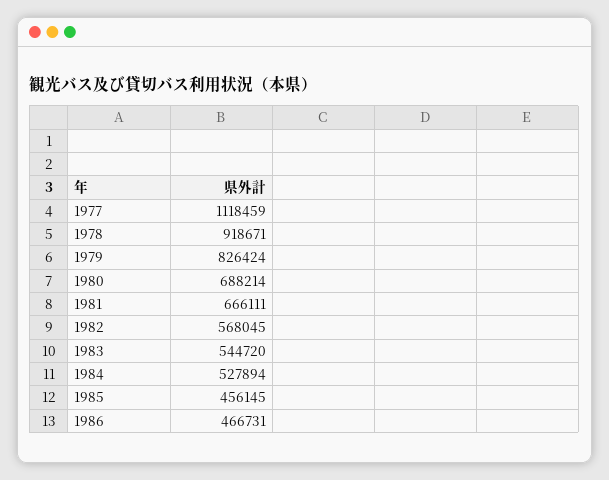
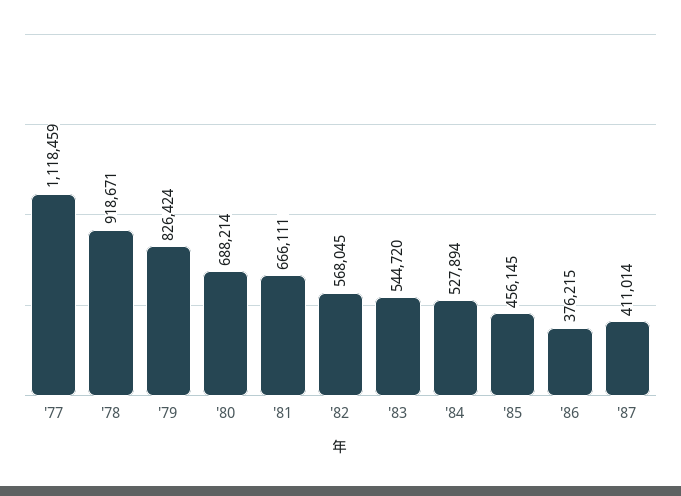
1986: 466731 -> 376215
'87: none -> 411014

